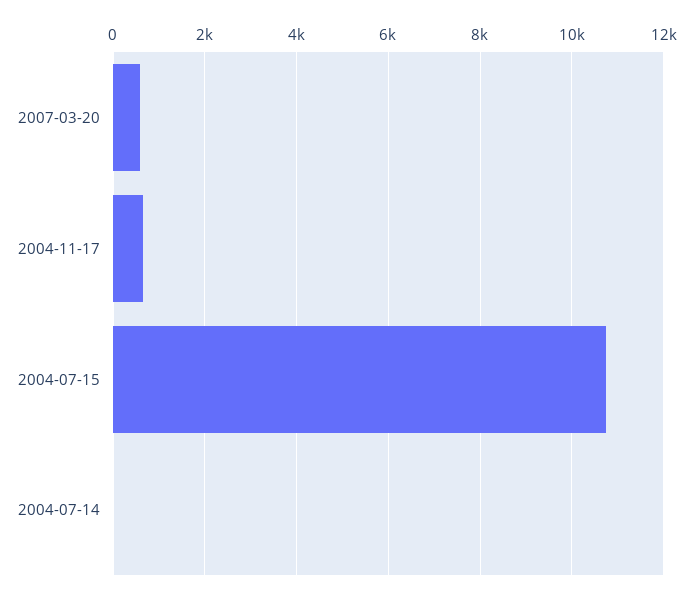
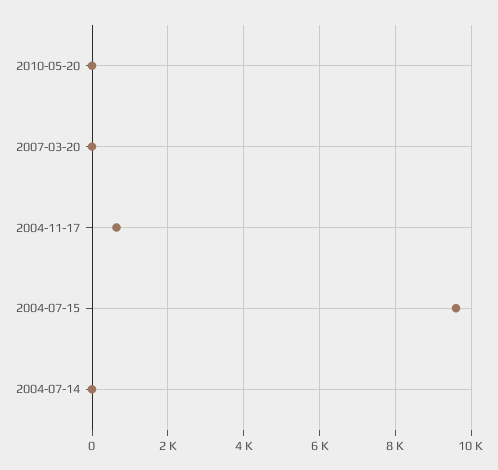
2007-03-20: 600 -> 0
2004-07-15: 10800 -> 9600
2010-05-20: none -> 0

